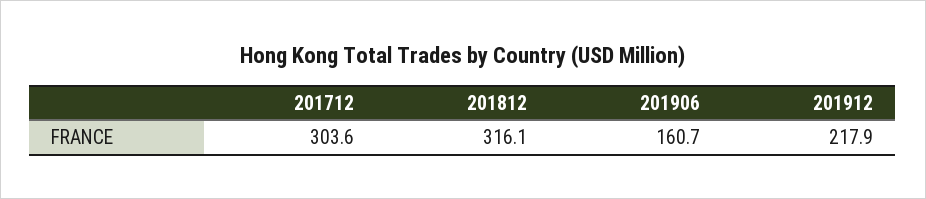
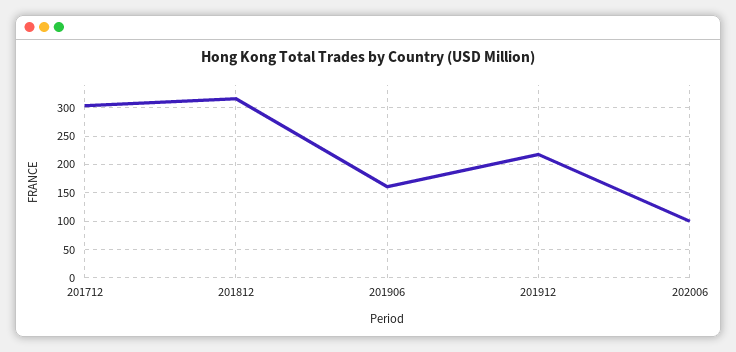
202006: none -> 100

